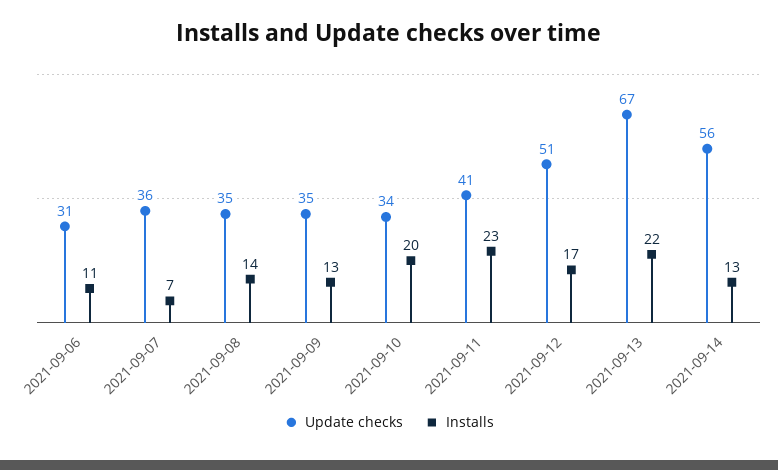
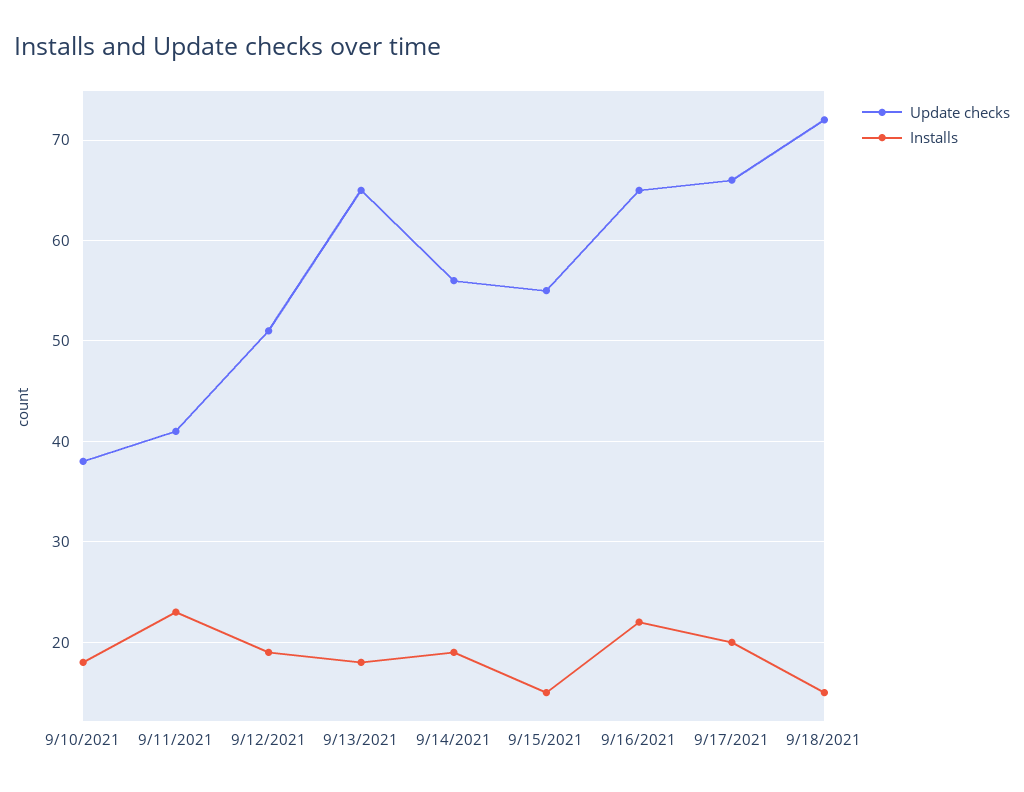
Update checks, 2021-09-06: 31 -> none
Installs, 2021-09-06: 11 -> none
Update checks, 2021-09-07: 36 -> none
Installs, 2021-09-07: 7 -> none
Update checks, 2021-09-08: 35 -> none
Installs, 2021-09-08: 14 -> none
Update checks, 2021-09-09: 35 -> none
Installs, 2021-09-09: 13 -> none
Update checks, 2021-09-10: 34 -> 38
Installs, 2021-09-10: 20 -> 18
Installs, 2021-09-12: 17 -> 19
Update checks, 2021-09-13: 67 -> 65
Installs, 2021-09-13: 22 -> 18
Installs, 2021-09-14: 13 -> 19
Update checks, 9/15/2021: none -> 55
Installs, 9/15/2021: none -> 15
Update checks, 9/16/2021: none -> 65
Installs, 9/16/2021: none -> 22
Update checks, 9/17/2021: none -> 66
Installs, 9/17/2021: none -> 20
Update checks, 9/18/2021: none -> 72
Installs, 9/18/2021: none -> 15

